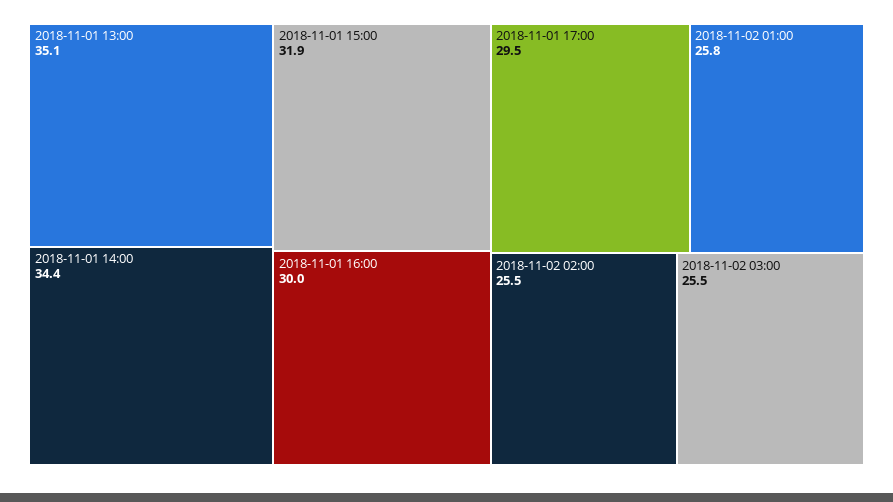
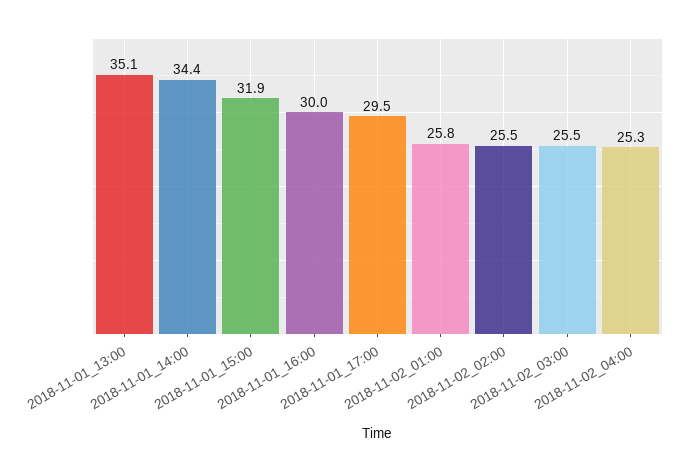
2018-11-02_04:00: none -> 25.3

